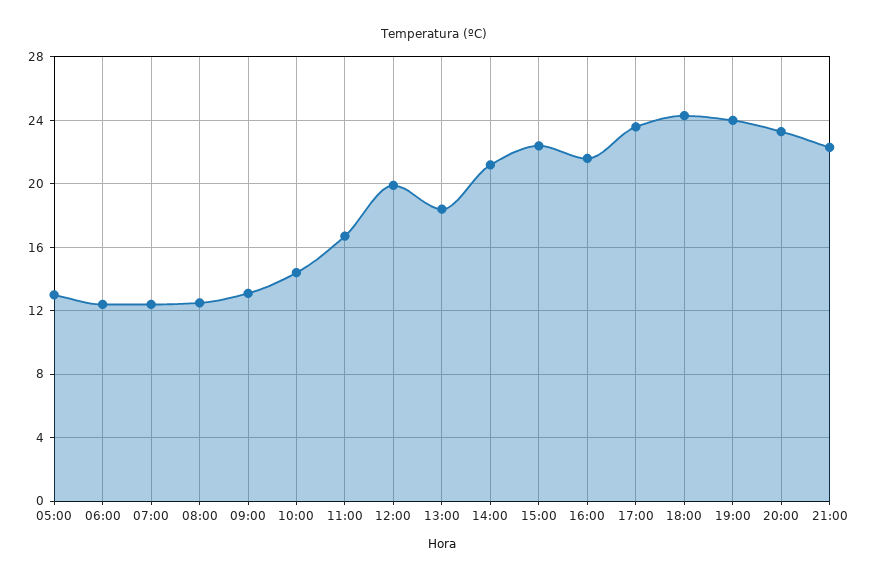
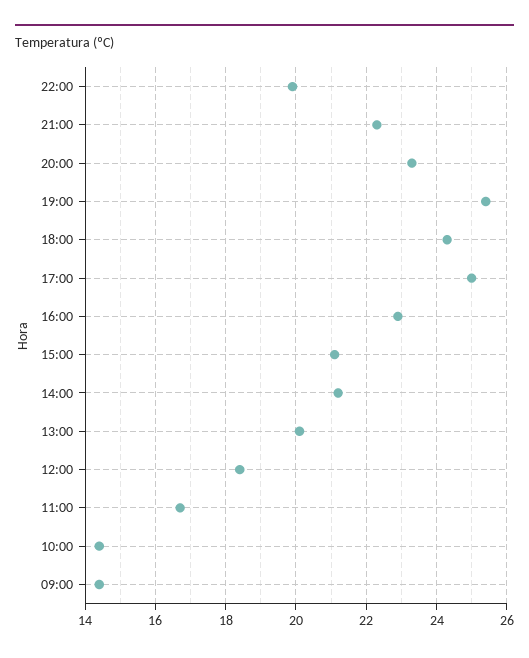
05:00: 13 -> none
06:00: 12.5 -> none
07:00: 12.5 -> none
08:00: 12.5 -> none
09:00: 13 -> 14.5
12:00: 20 -> 18.5
13:00: 18.5 -> 20
15:00: 22.5 -> 21
16:00: 21.5 -> 23
17:00: 23.5 -> 25
19:00: 24 -> 25.5
22:00: none -> 20

